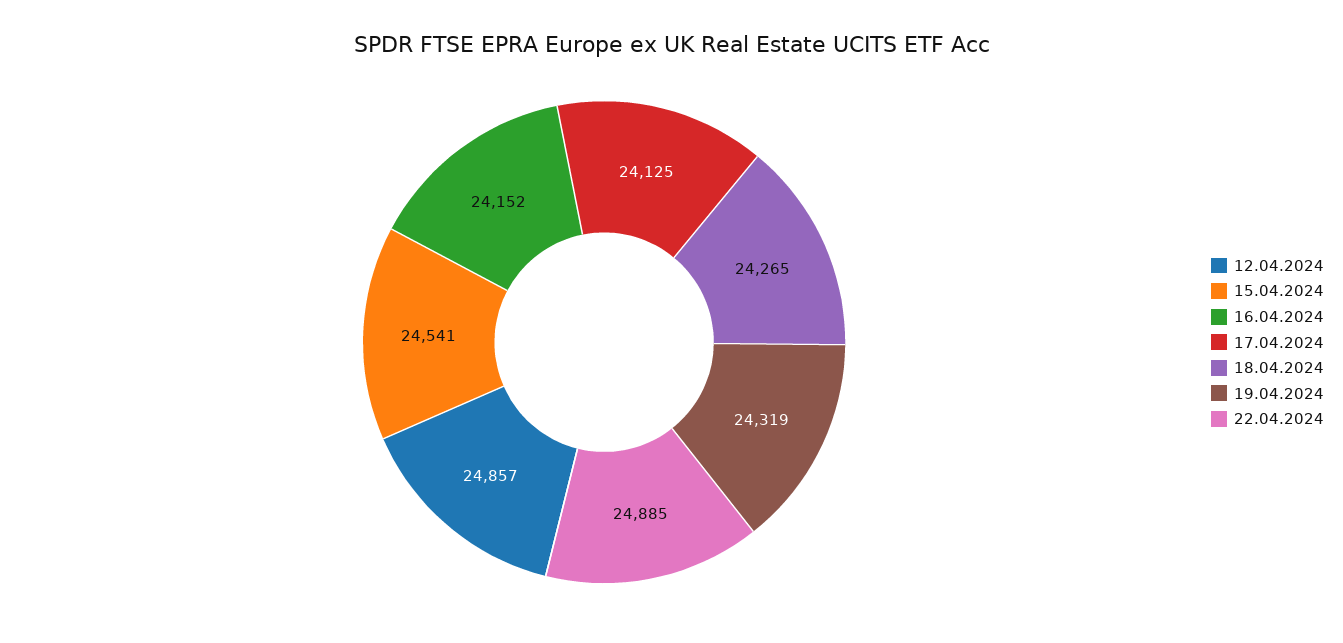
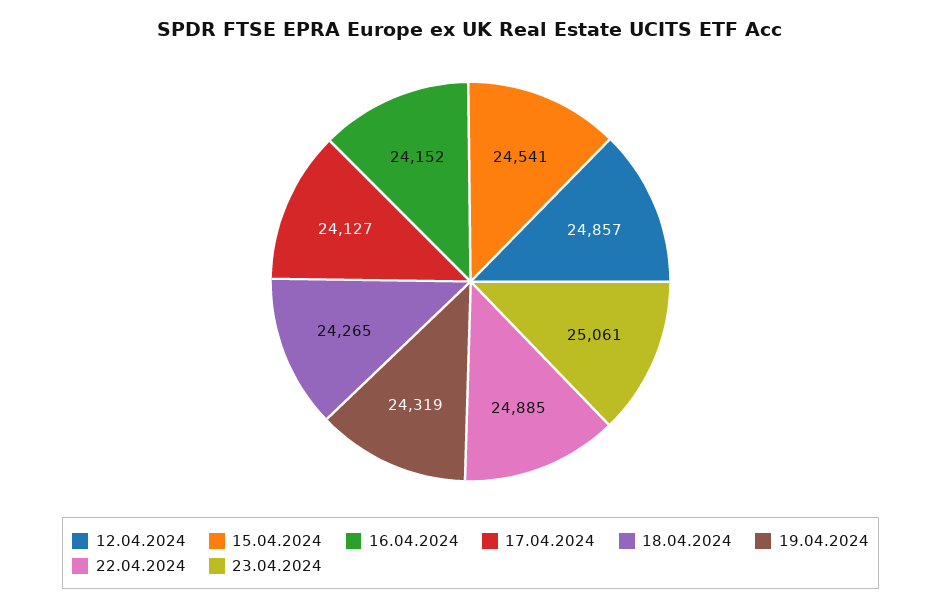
17.04.2024: 24125 -> 24127
23.04.2024: none -> 25061

